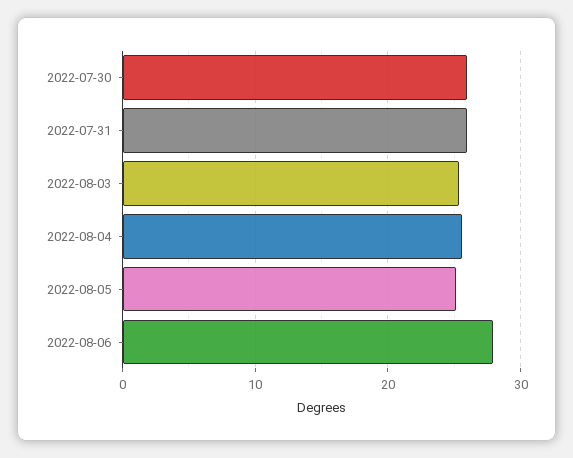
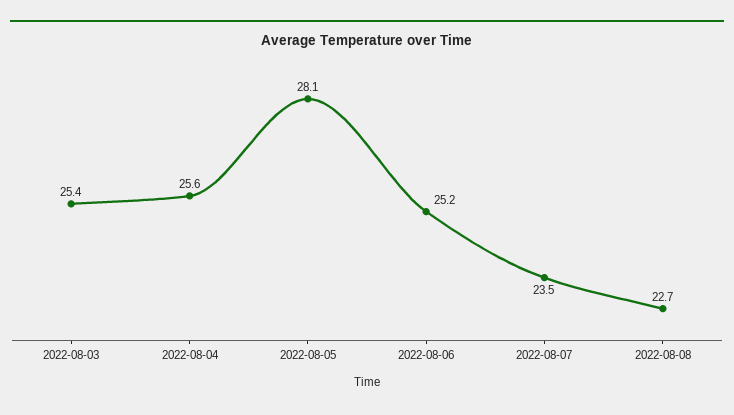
2022-07-30: 26 -> none
2022-07-31: 26 -> none
2022-08-05: 25 -> 28.1
2022-08-06: 28 -> 25.2
2022-08-07: none -> 23.5
2022-08-08: none -> 22.7

